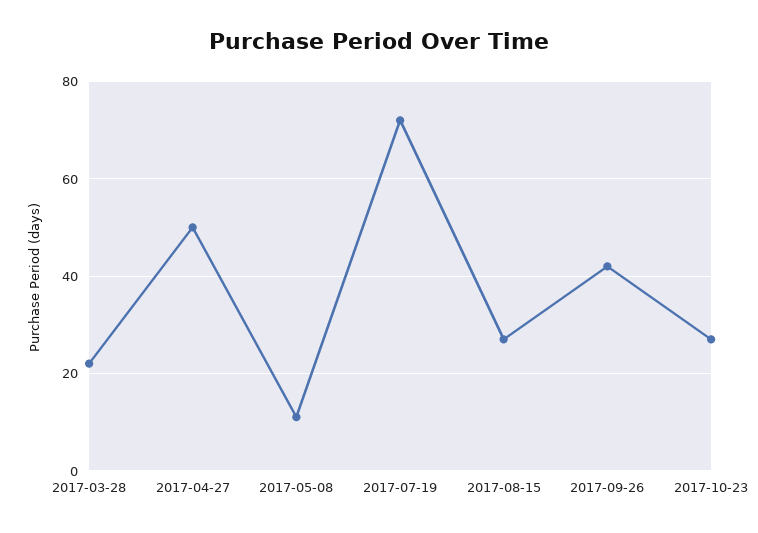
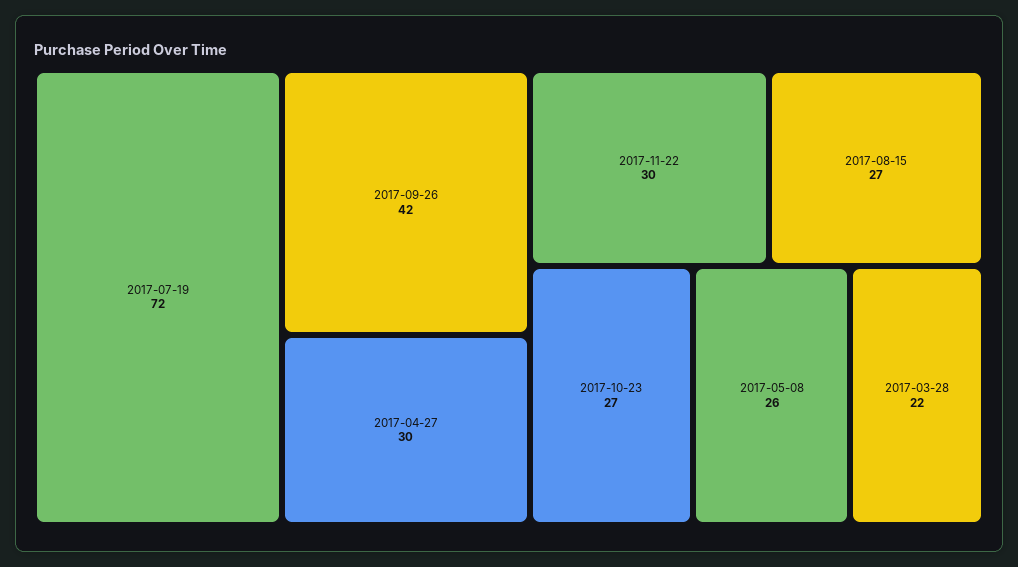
2017-04-27: 50 -> 30
2017-05-08: 10 -> 26
2017-11-22: none -> 30

